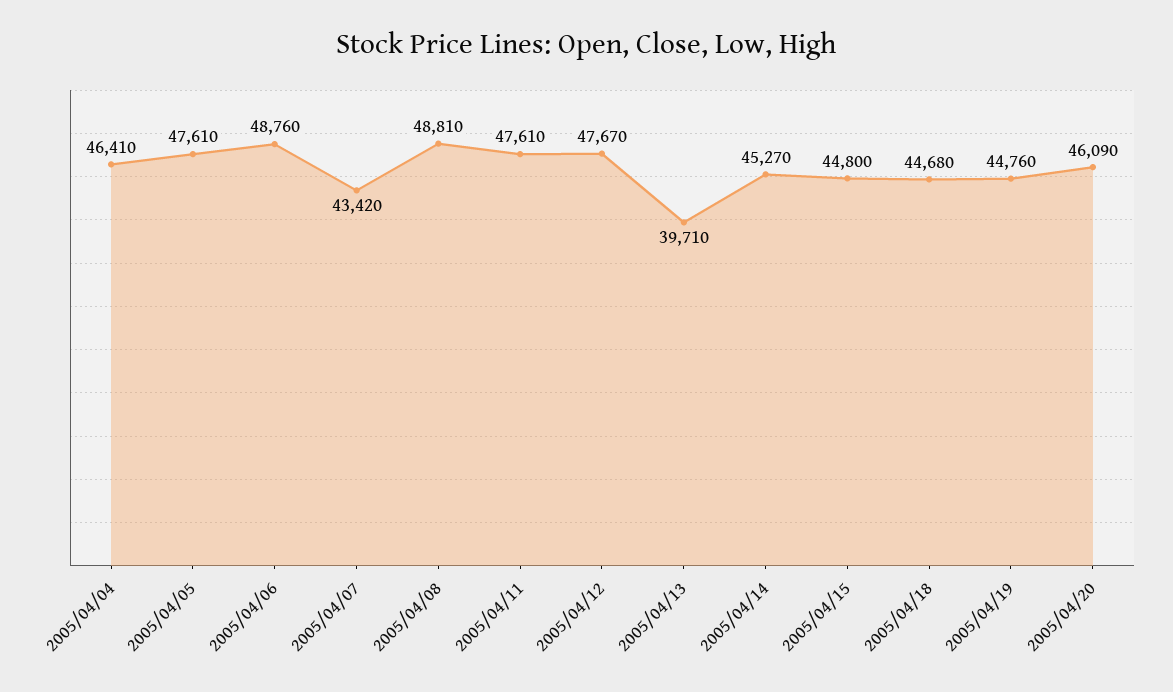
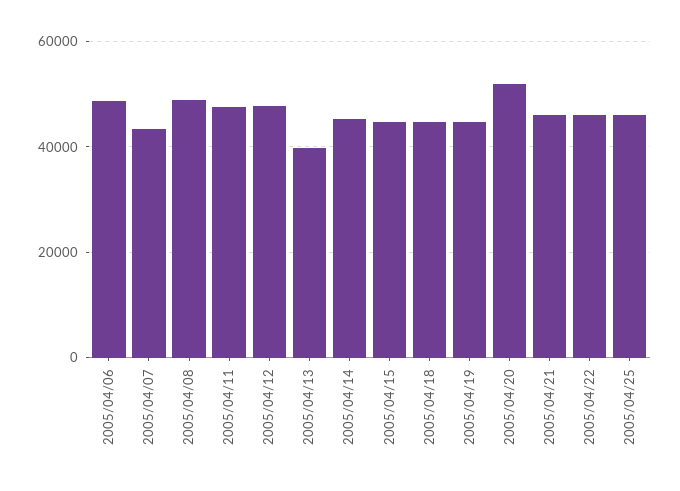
2005/04/04: 46410 -> none
2005/04/05: 47610 -> none
2005/04/20: 46090 -> 52000
2005/04/21: none -> 46000
2005/04/22: none -> 46000
2005/04/25: none -> 46000

